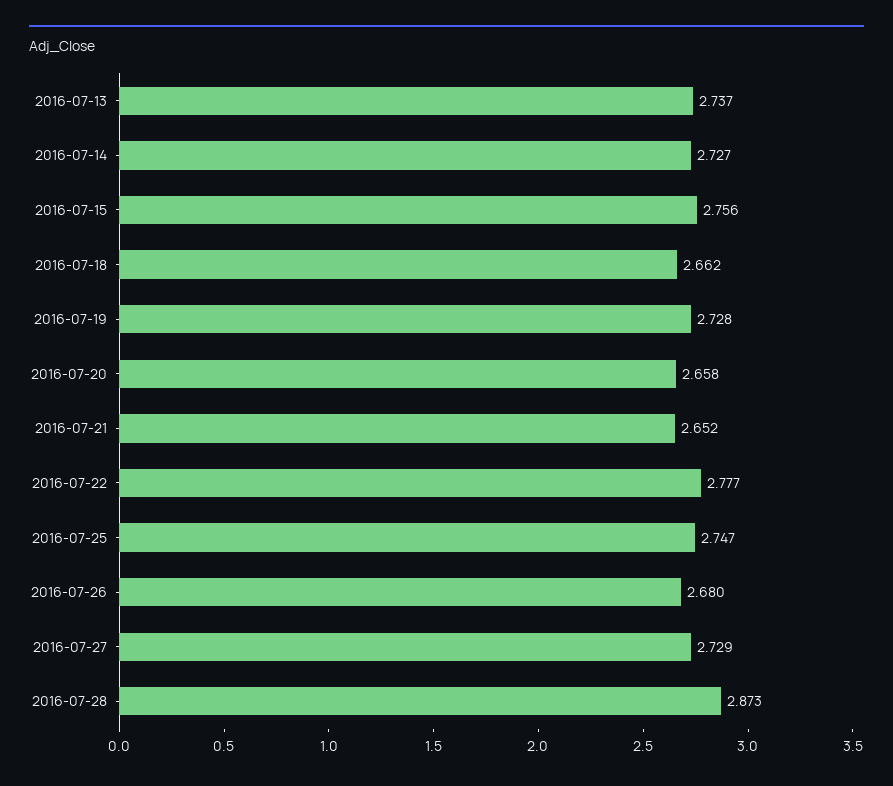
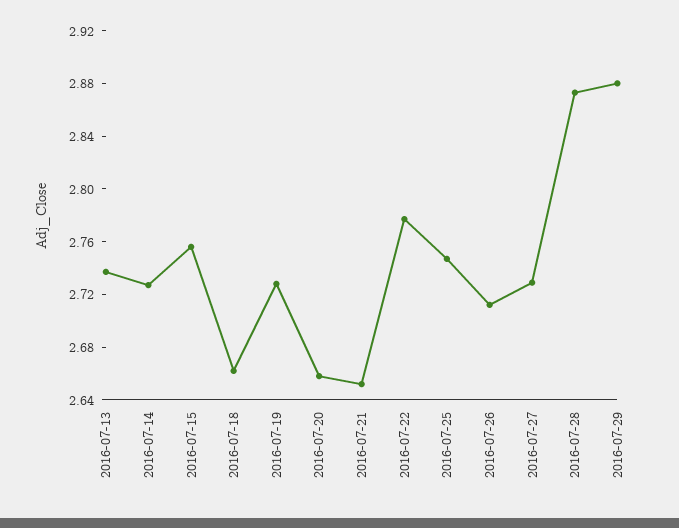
2016-07-26: 2.68 -> 2.71
2016-07-29: none -> 2.88

